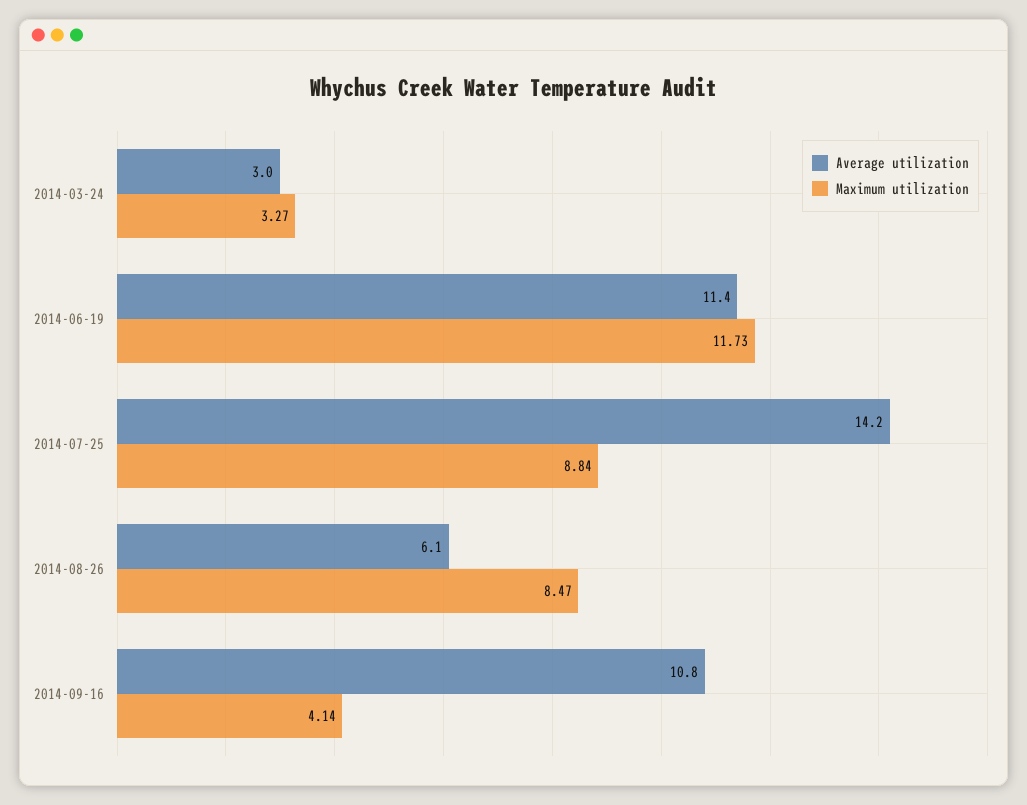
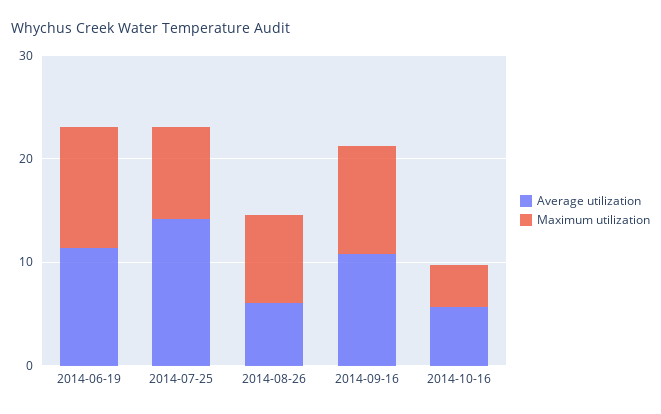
Average utilization, 2014-03-24: 3 -> none
Maximum utilization, 2014-03-24: 3.27 -> none
Maximum utilization, 2014-09-16: 4.14 -> 10
Average utilization, 2014-10-16: none -> 6
Maximum utilization, 2014-10-16: none -> 4

